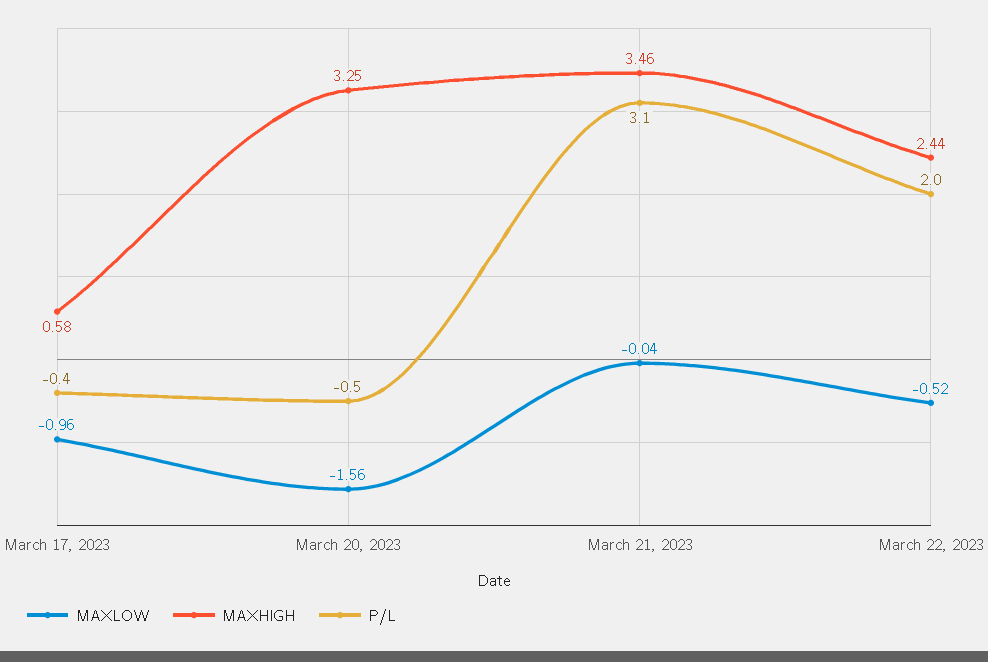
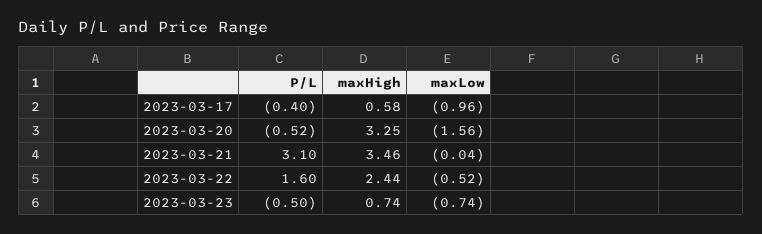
P/L, March 22, 2023: 2 -> 1.6
P/L, 2023-03-23: none -> -0.5
MAXHIGH, 2023-03-23: none -> 0.74
MAXLOW, 2023-03-23: none -> -0.74

